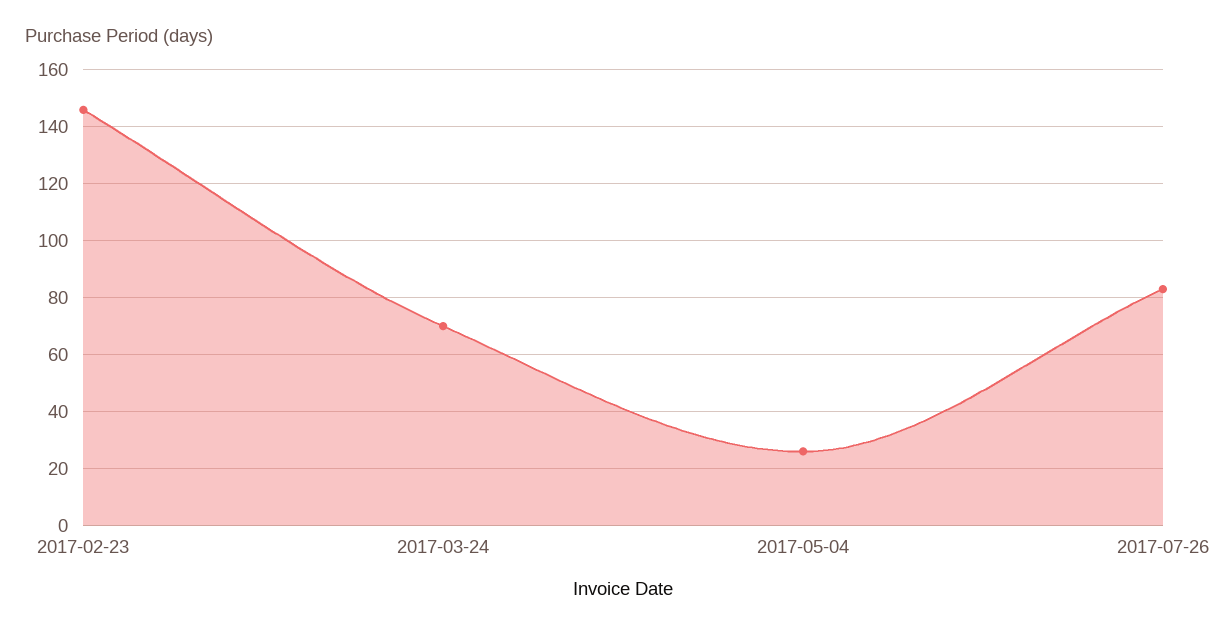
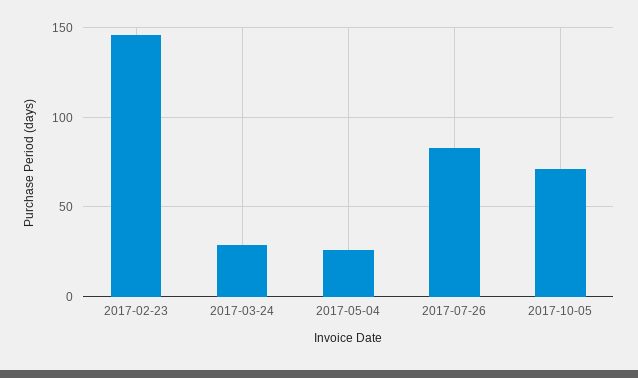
2017-03-24: 70 -> 30
2017-10-05: none -> 70

